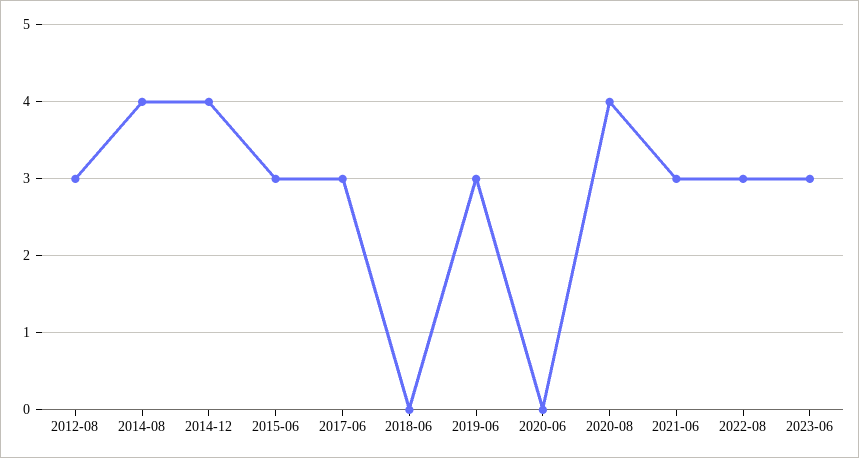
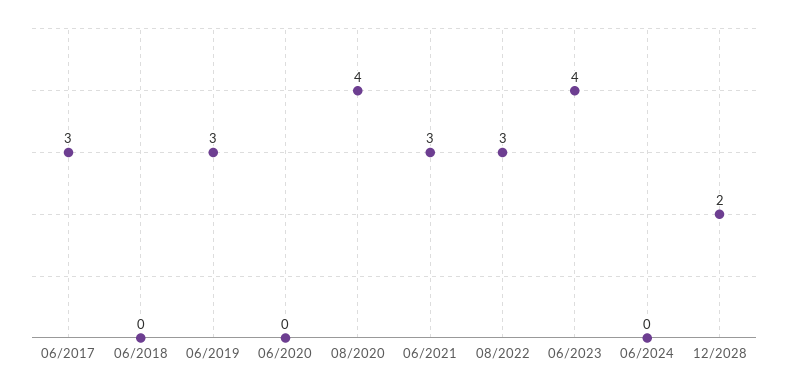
2012-08: 3 -> none
2014-08: 4 -> none
2014-12: 4 -> none
2015-06: 3 -> none
2023-06: 3 -> 4
06/2024: none -> 0
12/2028: none -> 2

